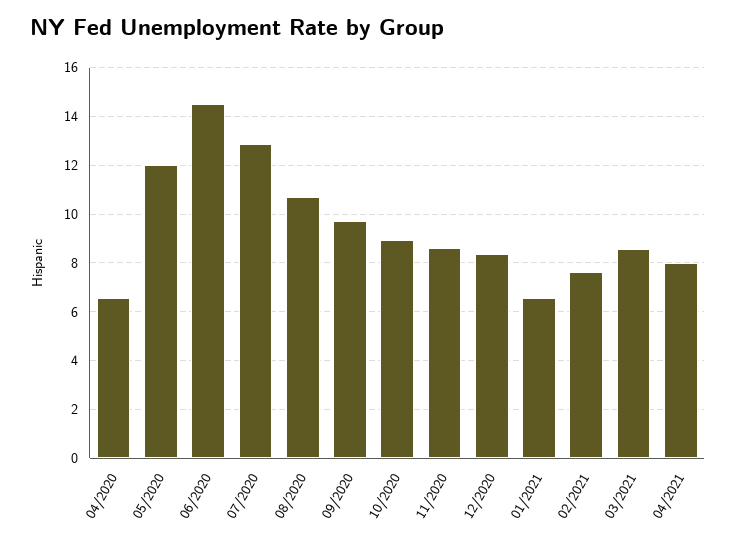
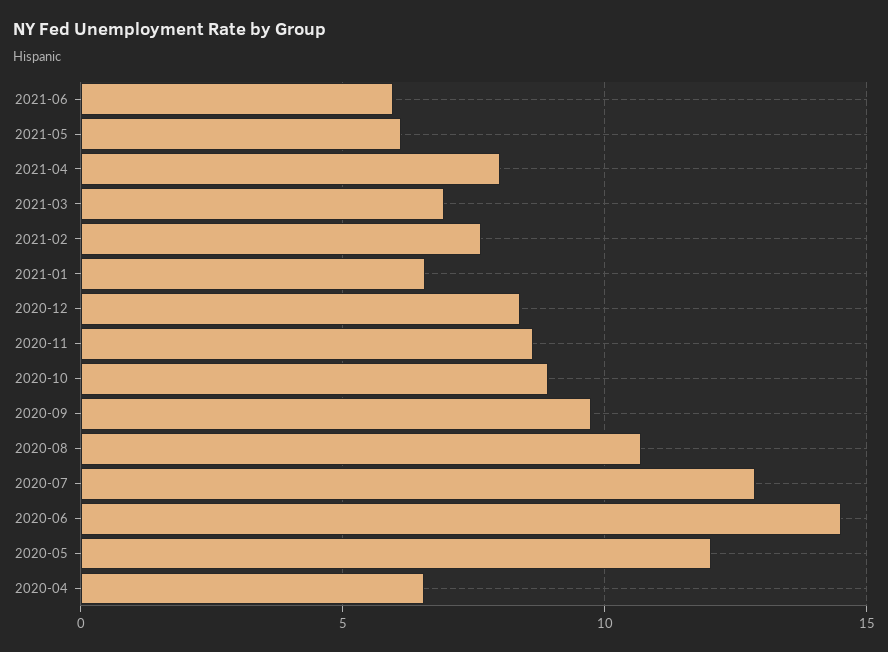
03/2021: 8.5 -> 7
2021-06: none -> 6
2021-05: none -> 6

